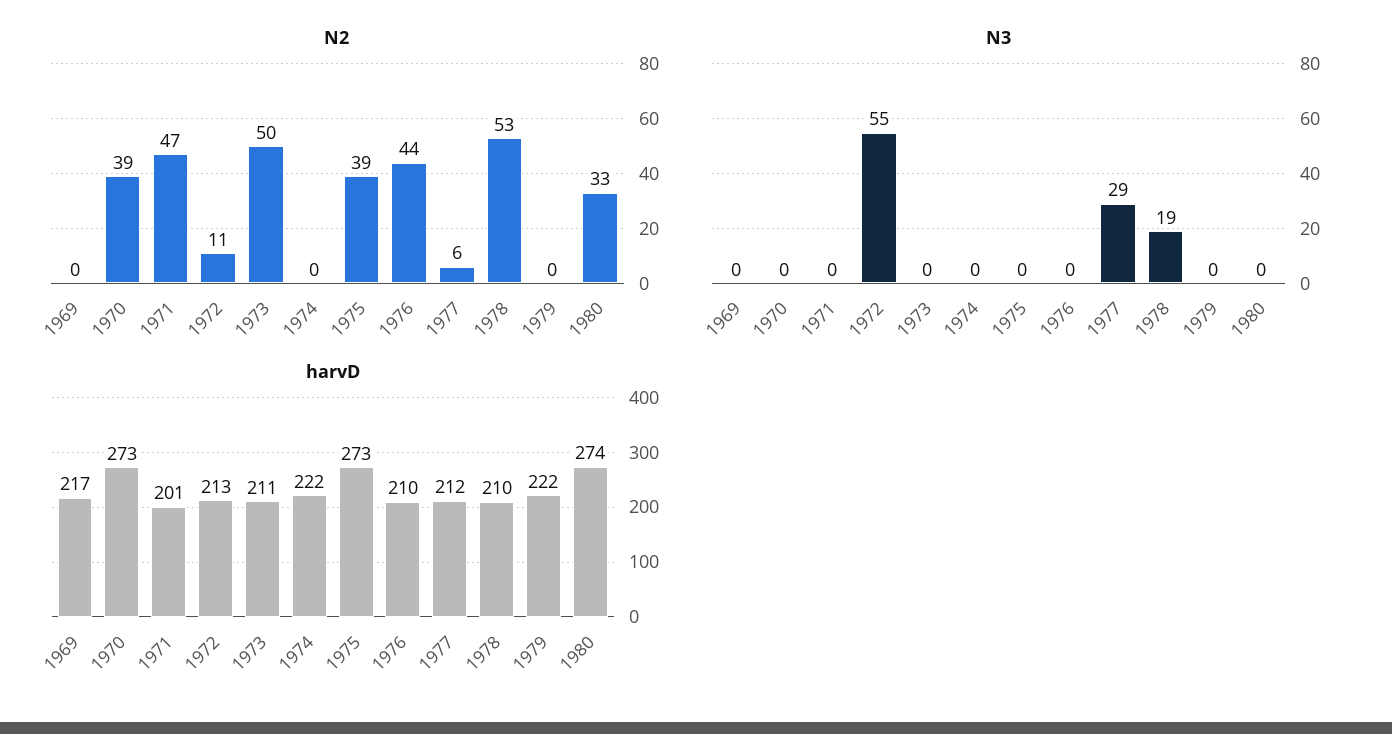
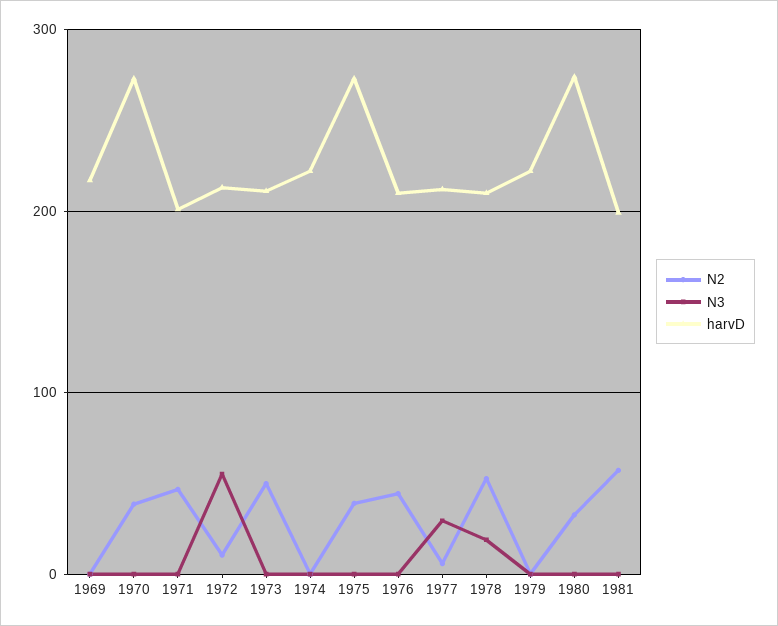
N2, 1981: none -> 60
N3, 1981: none -> 0
harvD, 1981: none -> 200

